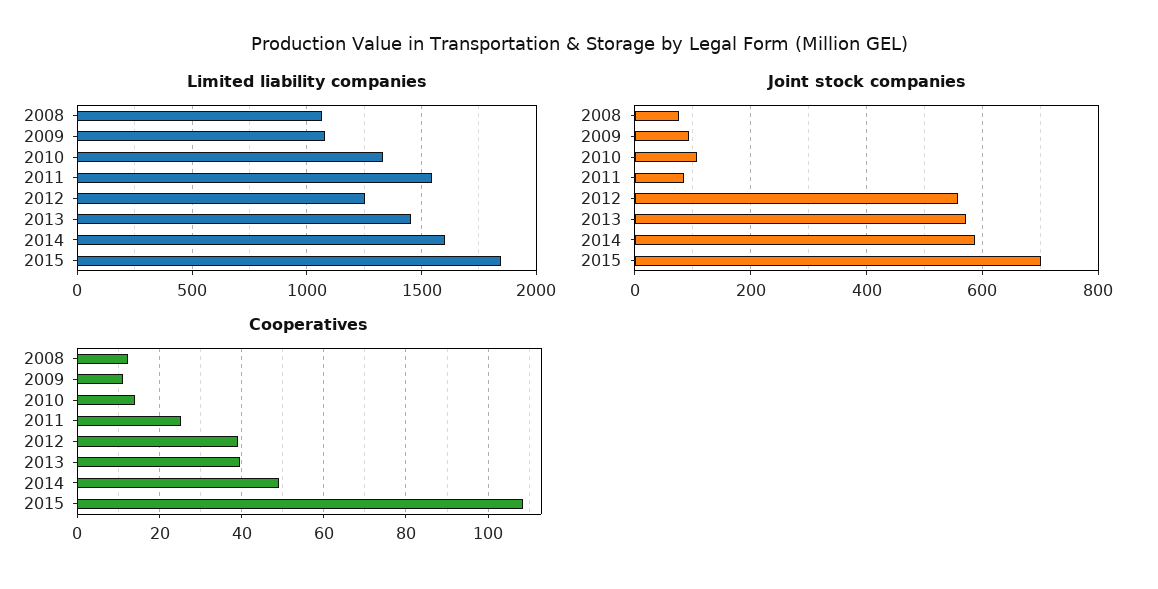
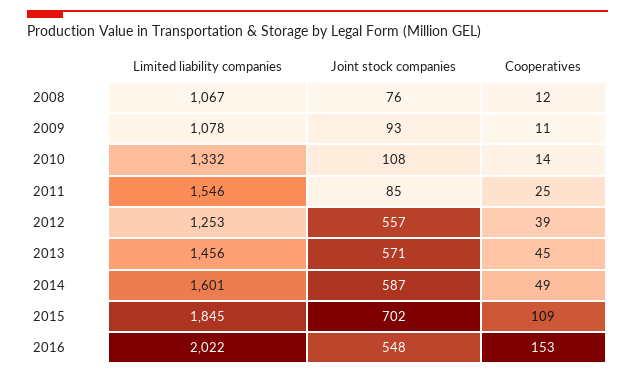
Cooperatives, 2013: 40 -> 45
Limited liability companies, 2016: none -> 2022
Joint stock companies, 2016: none -> 548
Cooperatives, 2016: none -> 153

